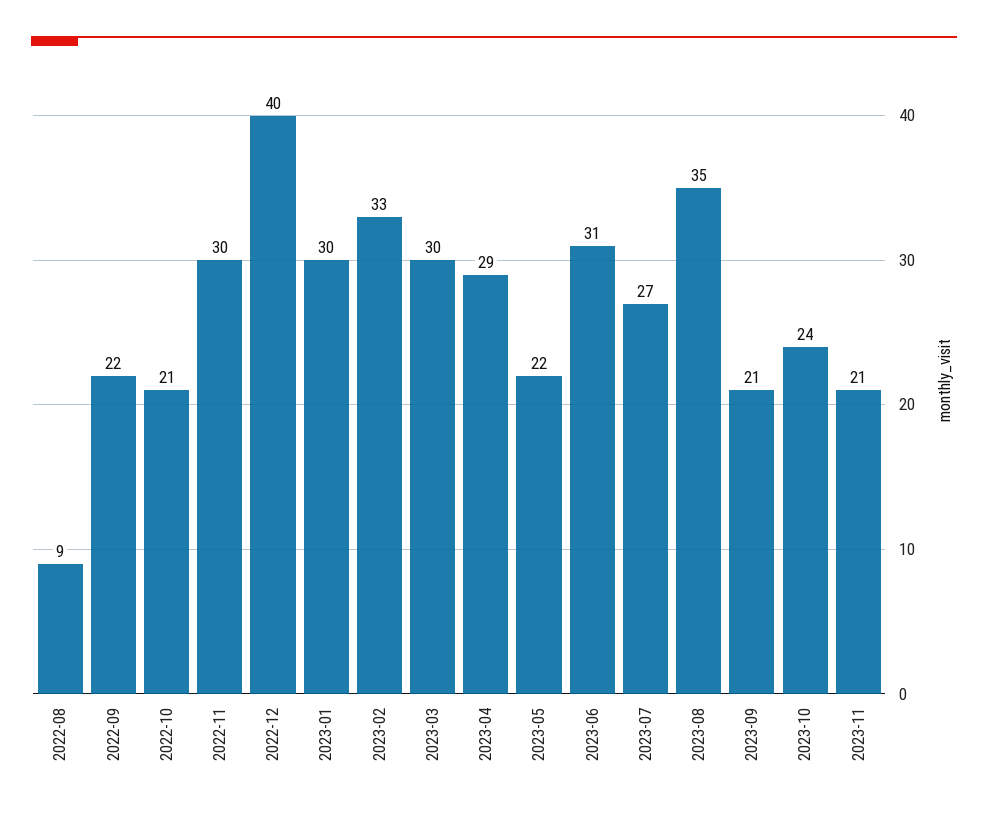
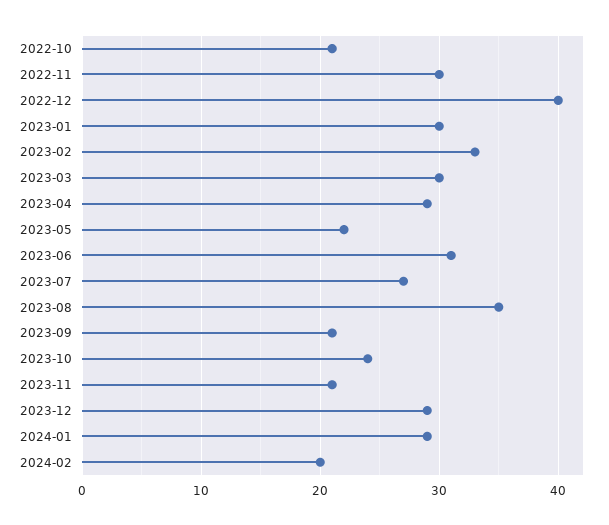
2022-08: 9 -> none
2022-09: 22 -> none
2023-12: none -> 29
2024-01: none -> 29
2024-02: none -> 20

